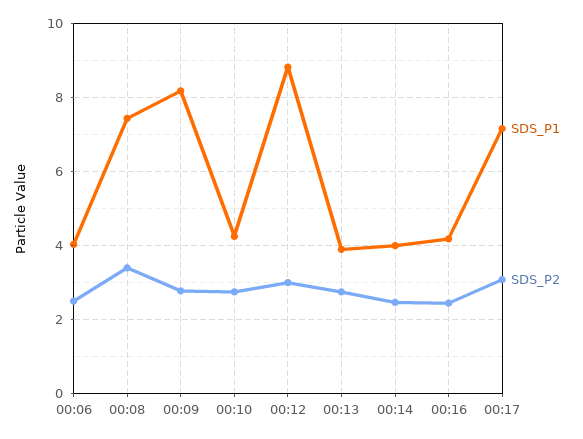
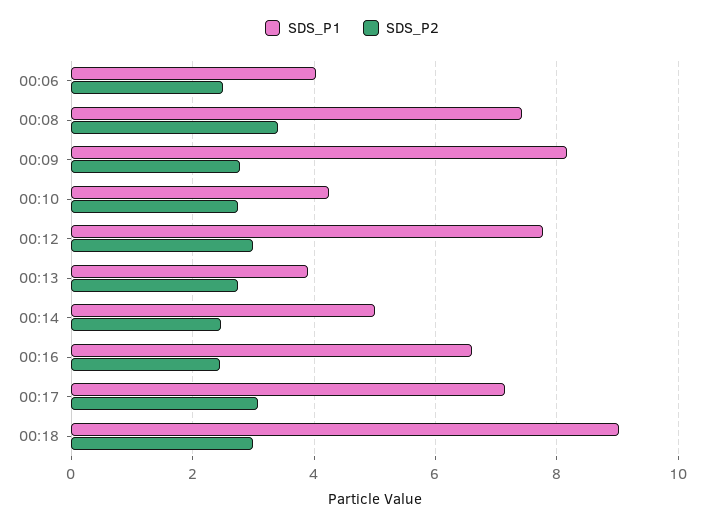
SDS_P1, 00:12: 8.8 -> 7.8
SDS_P1, 00:14: 4 -> 5
SDS_P1, 00:16: 4.2 -> 6.6
SDS_P1, 00:18: none -> 9
SDS_P2, 00:18: none -> 3

